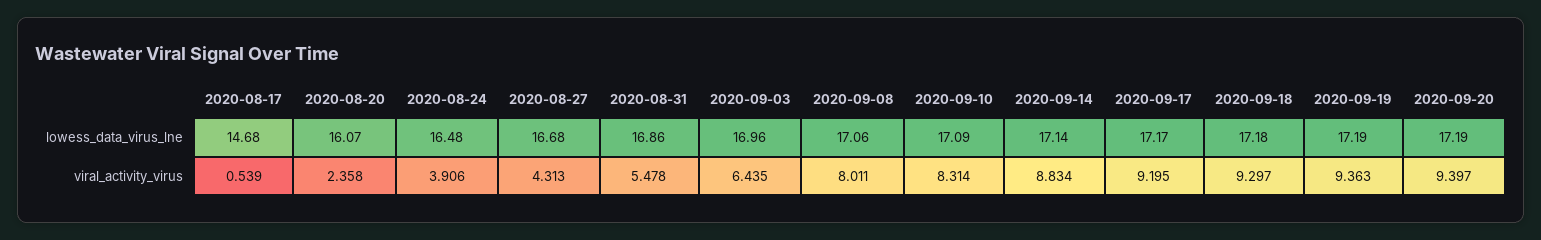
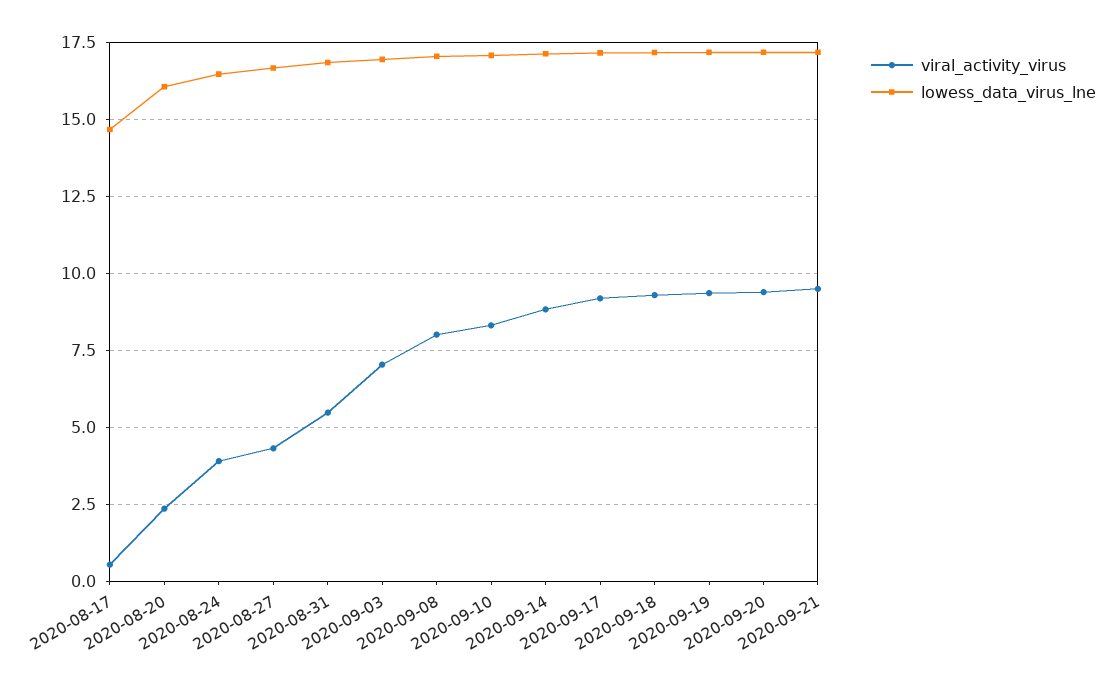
viral_activity_virus, 2020-09-03: 6.435 -> 7
viral_activity_virus, 2020-09-21: none -> 9.5
lowess_data_virus_lne, 2020-09-21: none -> 17.25

